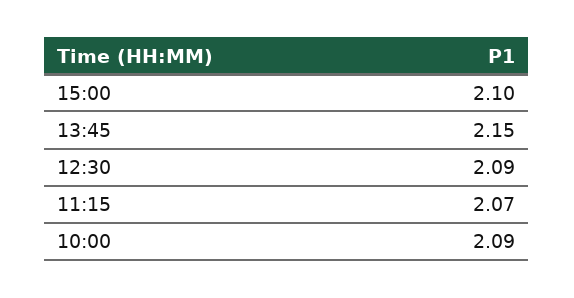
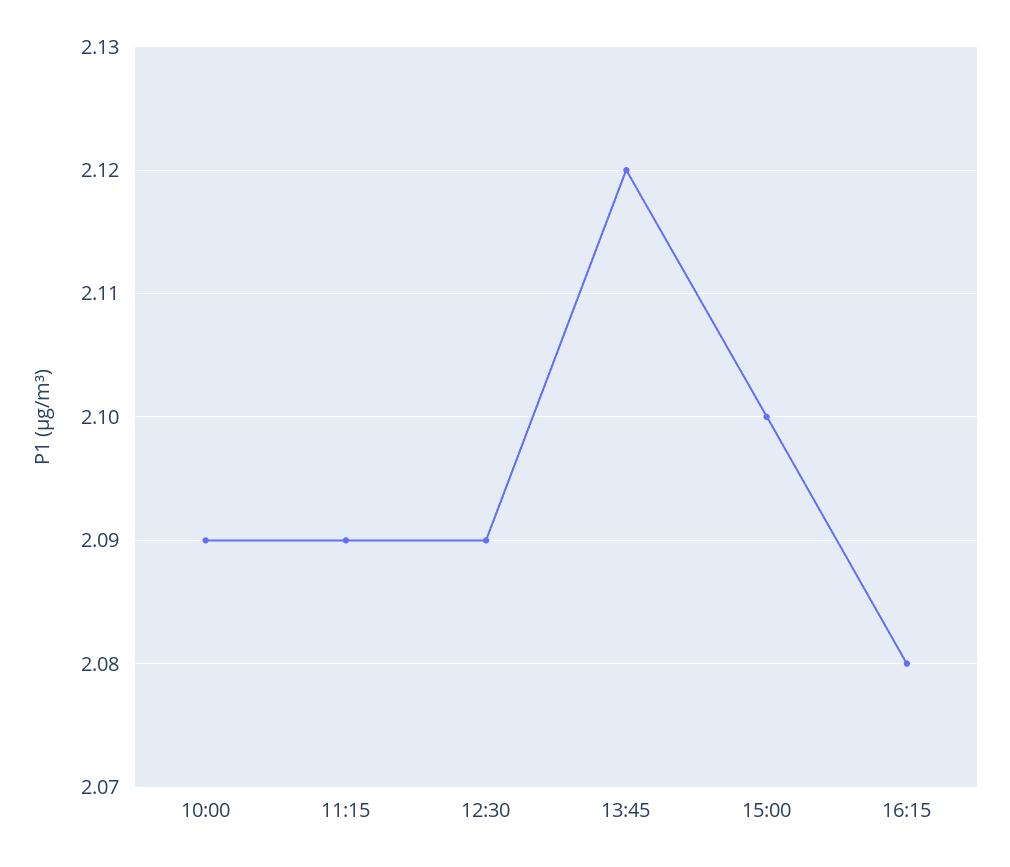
13:45: 2.15 -> 2.12
11:15: 2.07 -> 2.09
16:15: none -> 2.08

